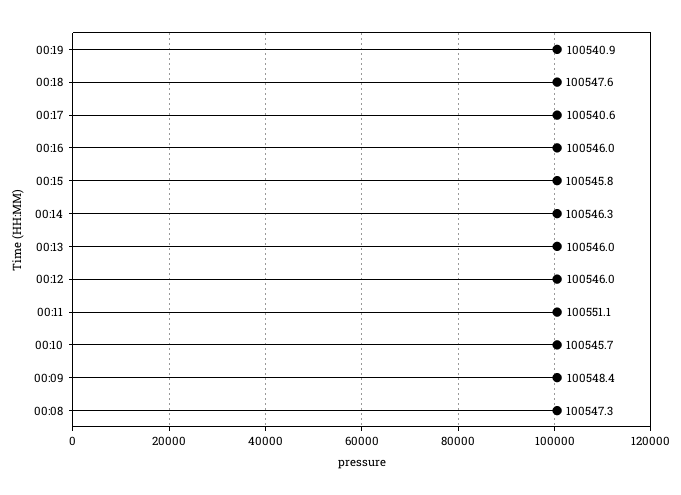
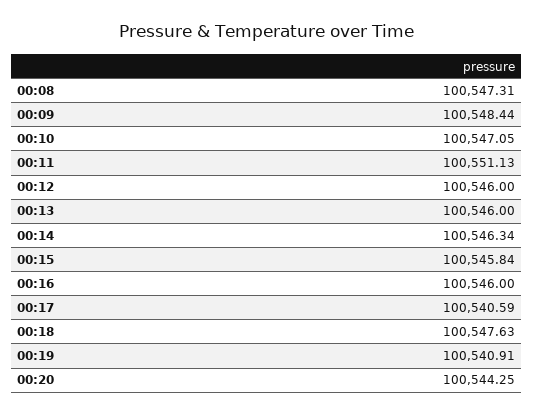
00:10: 100545.7 -> 100547.05
00:20: none -> 100544.25

